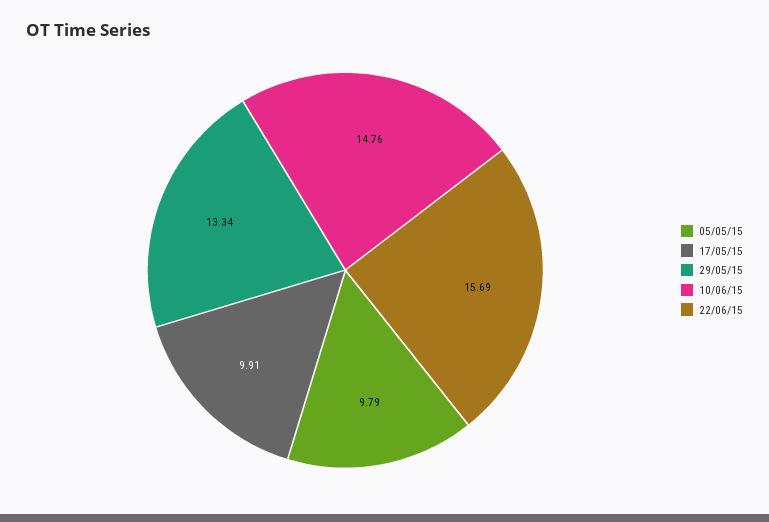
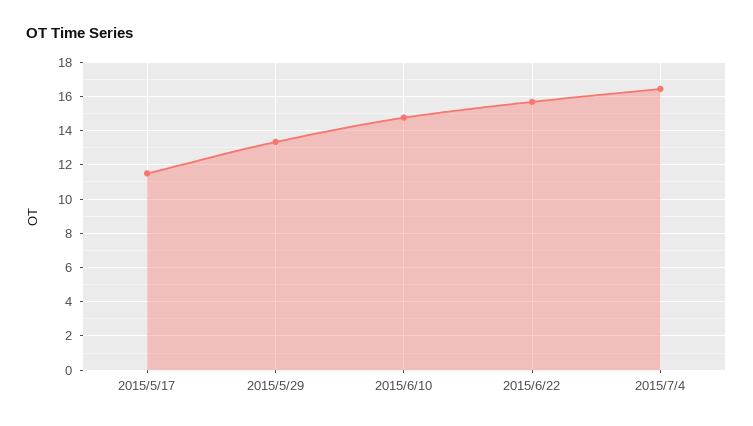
05/05/15: 9.79 -> none
17/05/15: 9.91 -> 11.5
2015/7/4: none -> 16.5

